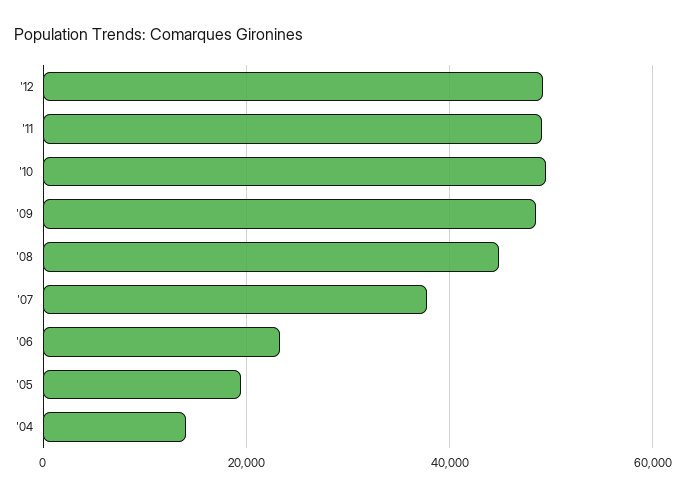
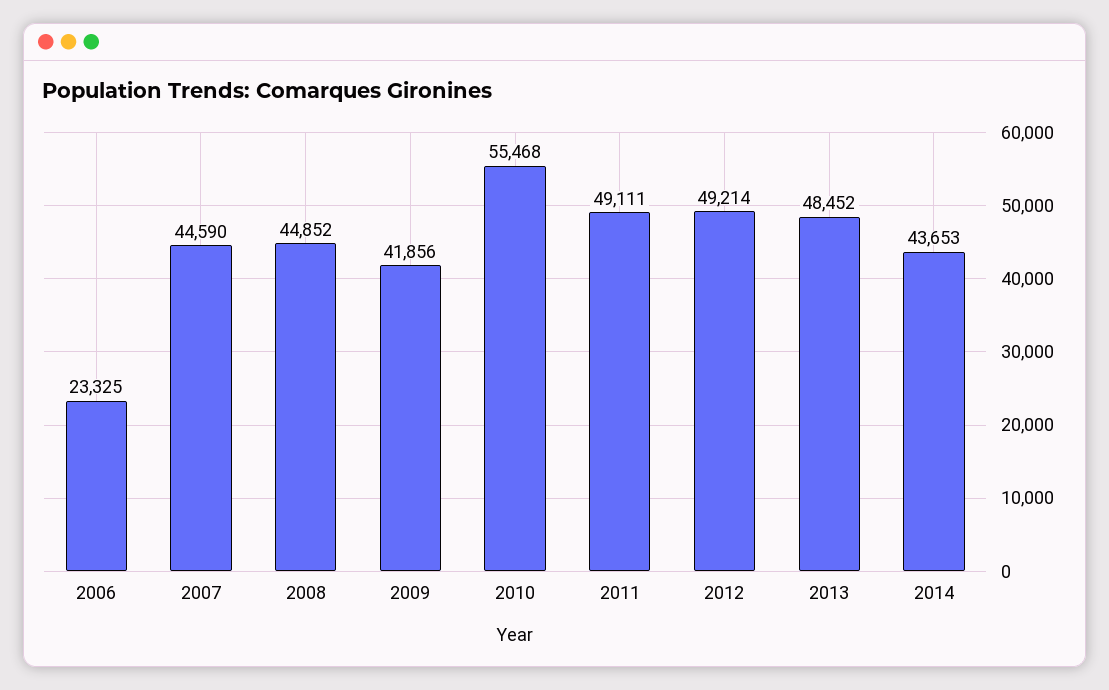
'10: 50000 -> 55468
'09: 48000 -> 41856
'07: 38000 -> 44590
'05: 20000 -> none
'04: 14000 -> none
2013: none -> 48452
2014: none -> 43653

